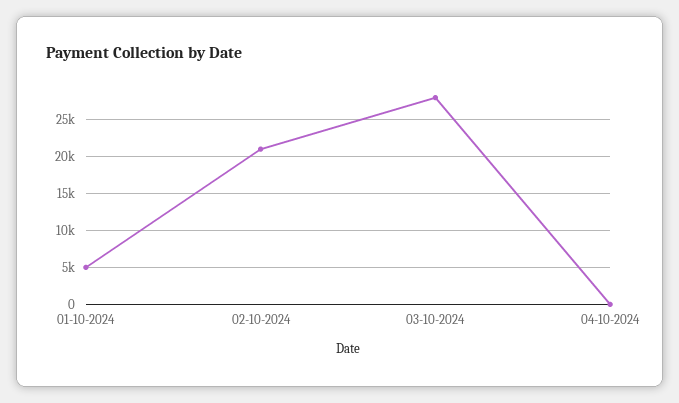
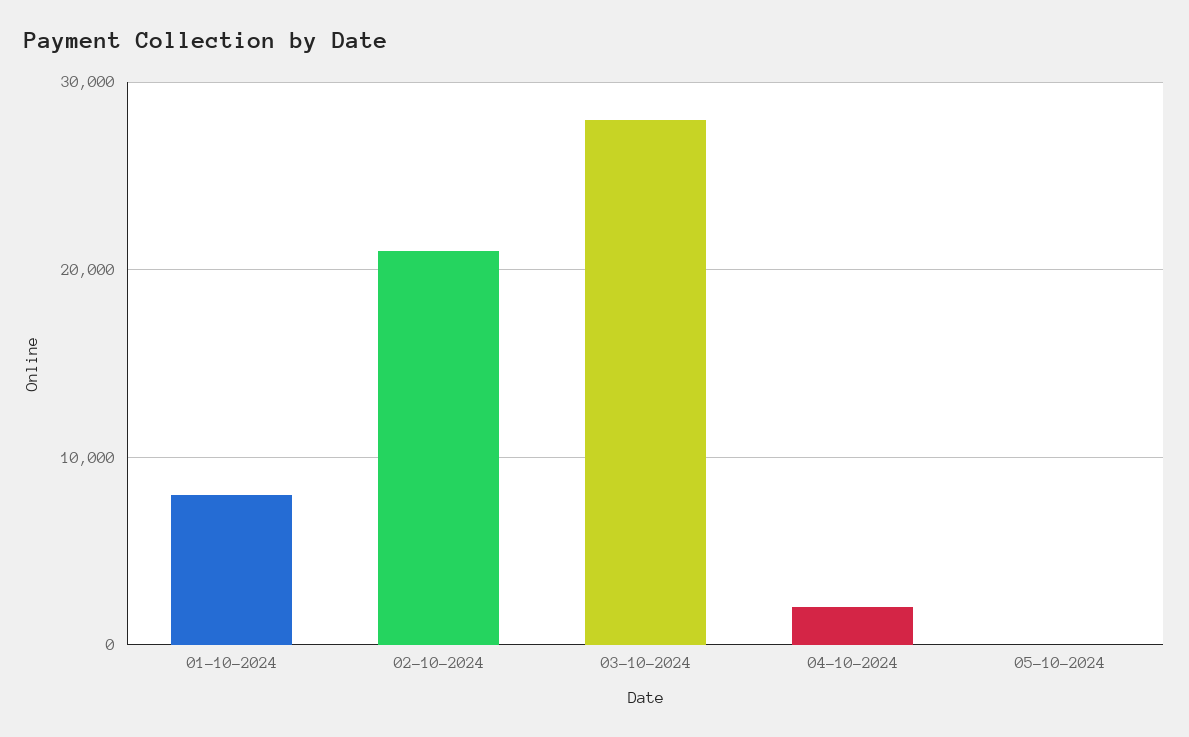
01-10-2024: 5000 -> 8000
04-10-2024: 0 -> 2000
05-10-2024: none -> 0

